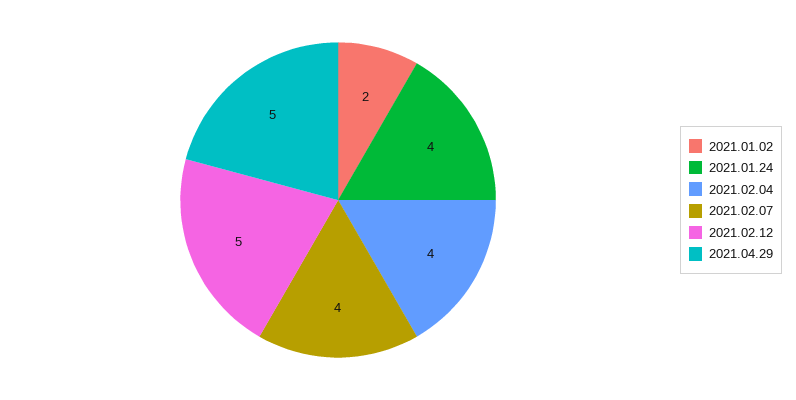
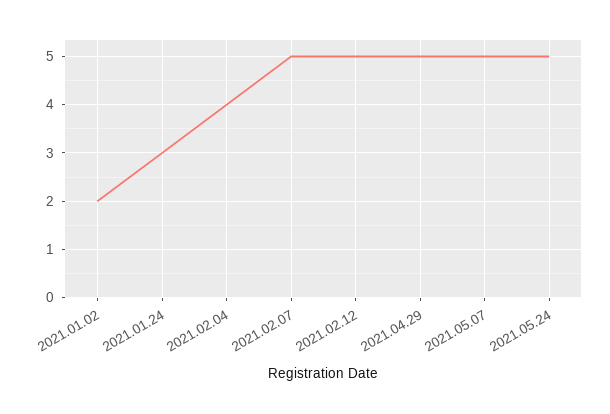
2021.01.24: 4 -> 3
2021.02.07: 4 -> 5
2021.05.07: none -> 5
2021.05.24: none -> 5

